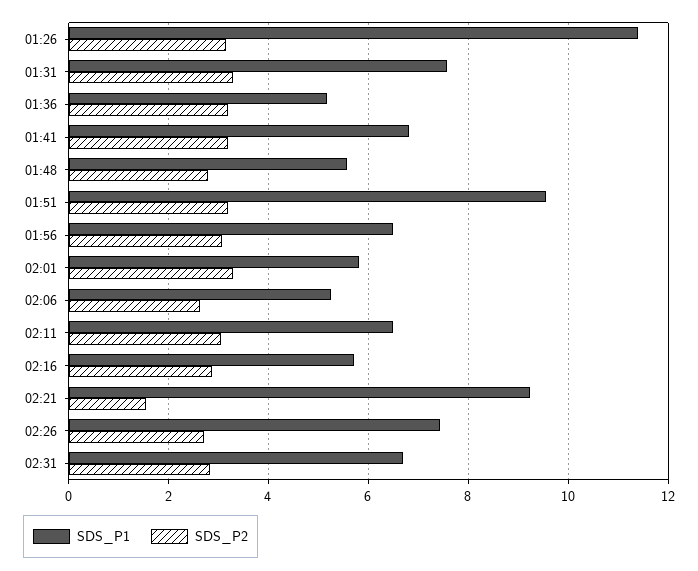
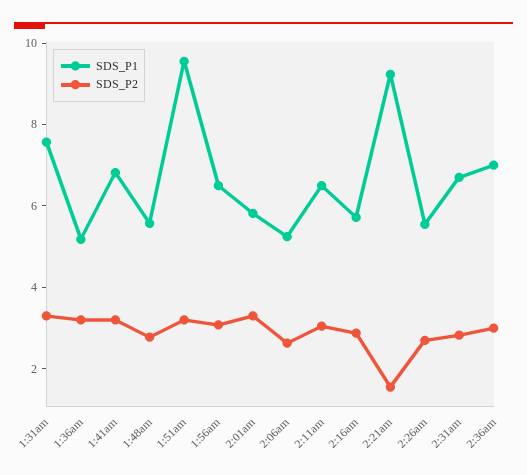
SDS_P1, 01:26: 11.4 -> none
SDS_P2, 01:26: 3.2 -> none
SDS_P1, 02:26: 7.4 -> 5.5
SDS_P1, 2:36am: none -> 7
SDS_P2, 2:36am: none -> 3

